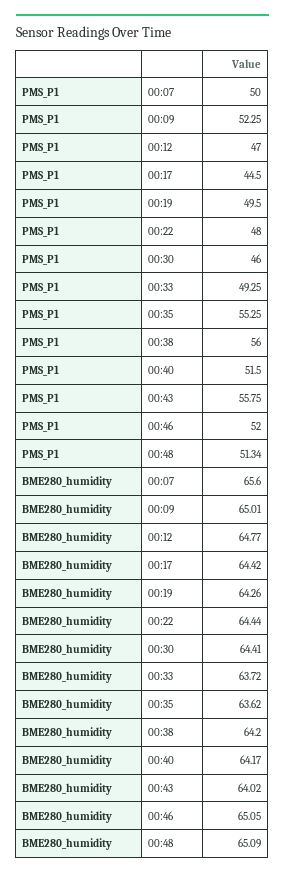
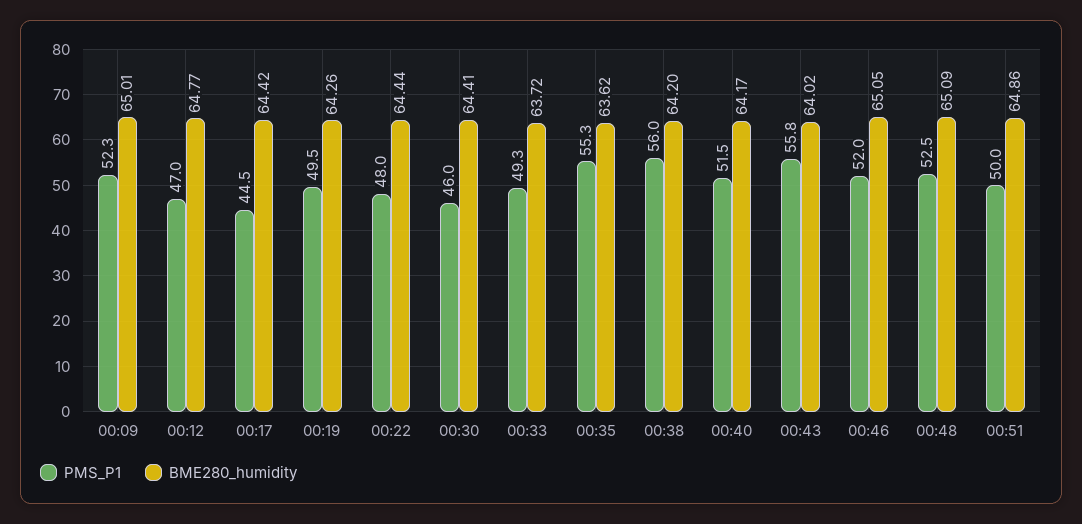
PMS_P1, 00:07: 50 -> none
PMS_P1, 00:48: 51.34 -> 52.5
BME280_humidity, 00:07: 65.6 -> none
PMS_P1, 00:51: none -> 50
BME280_humidity, 00:51: none -> 64.86

